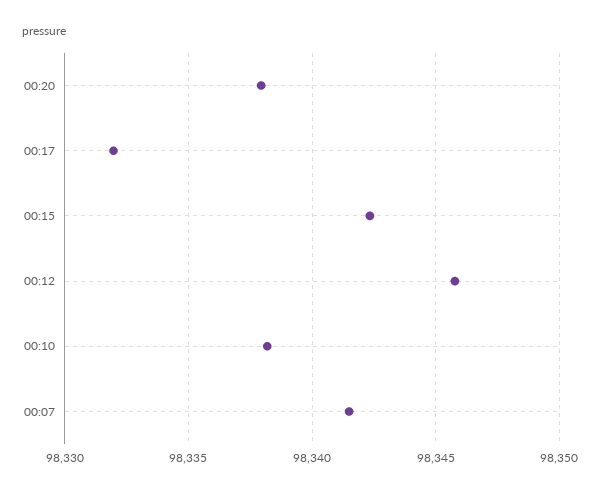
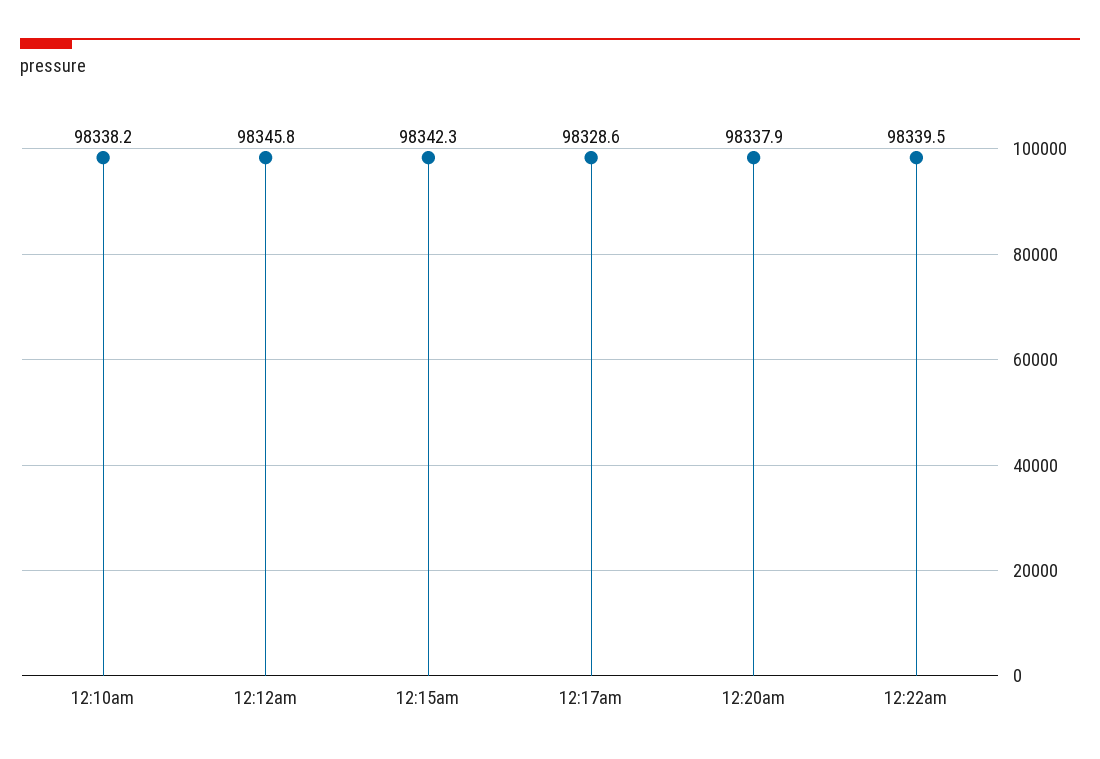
00:17: 98332 -> 98328.6
00:07: 98341.5 -> none
12:22am: none -> 98339.5

